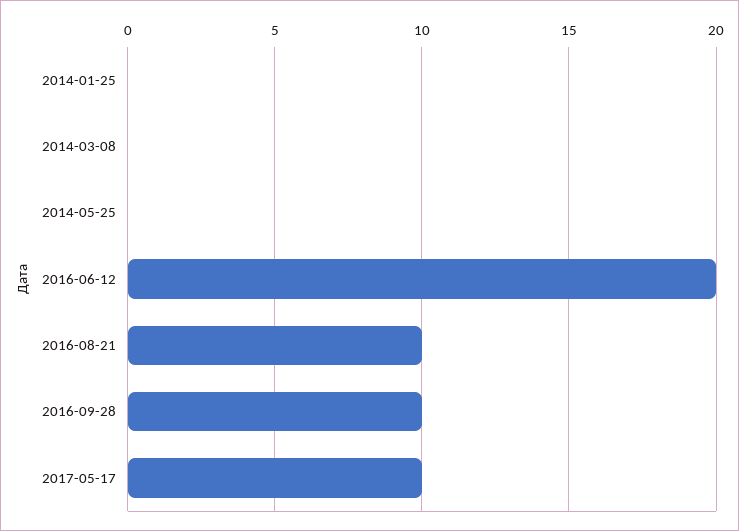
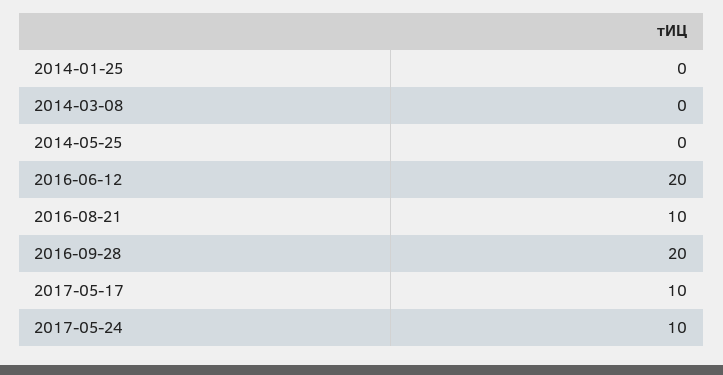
2016-09-28: 10 -> 20
2017-05-24: none -> 10

